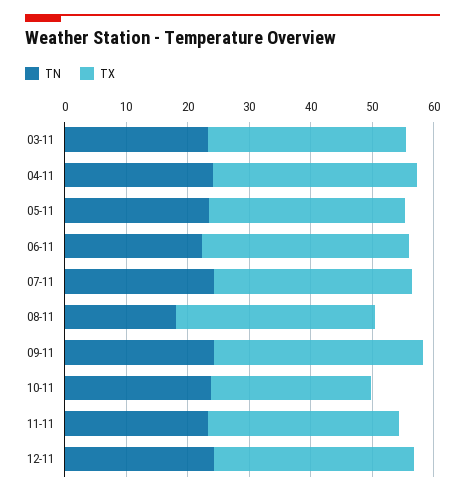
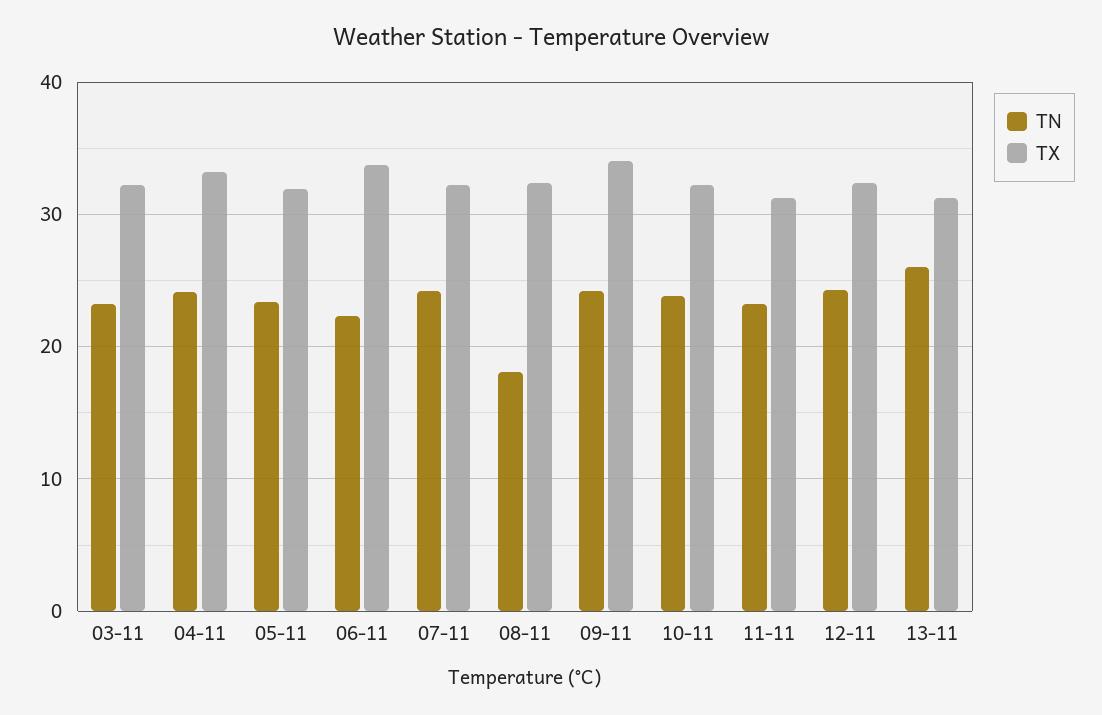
TX, 10-11: 26 -> 32
TN, 13-11: none -> 26
TX, 13-11: none -> 31

